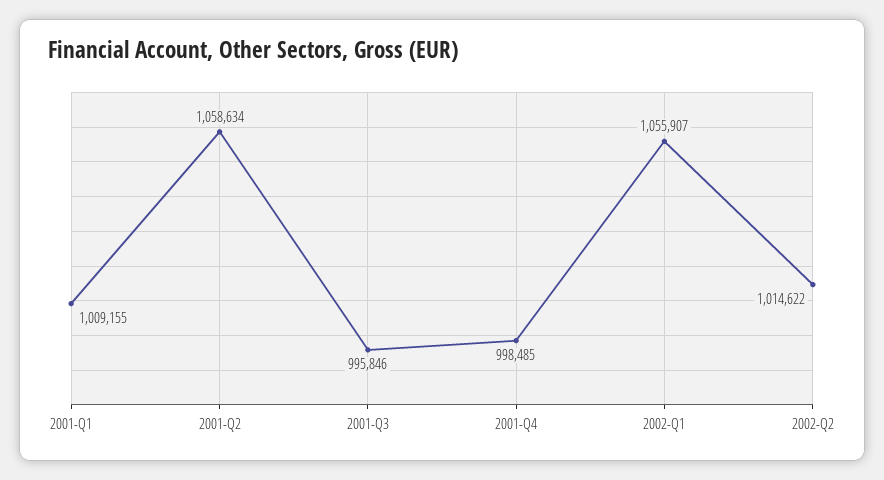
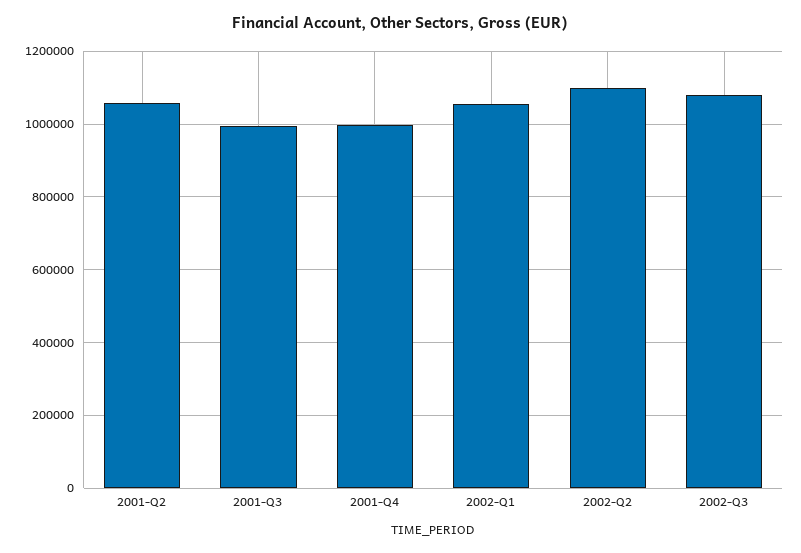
2001-Q1: 1009155 -> none
2002-Q2: 1014622 -> 1100000
2002-Q3: none -> 1080000

